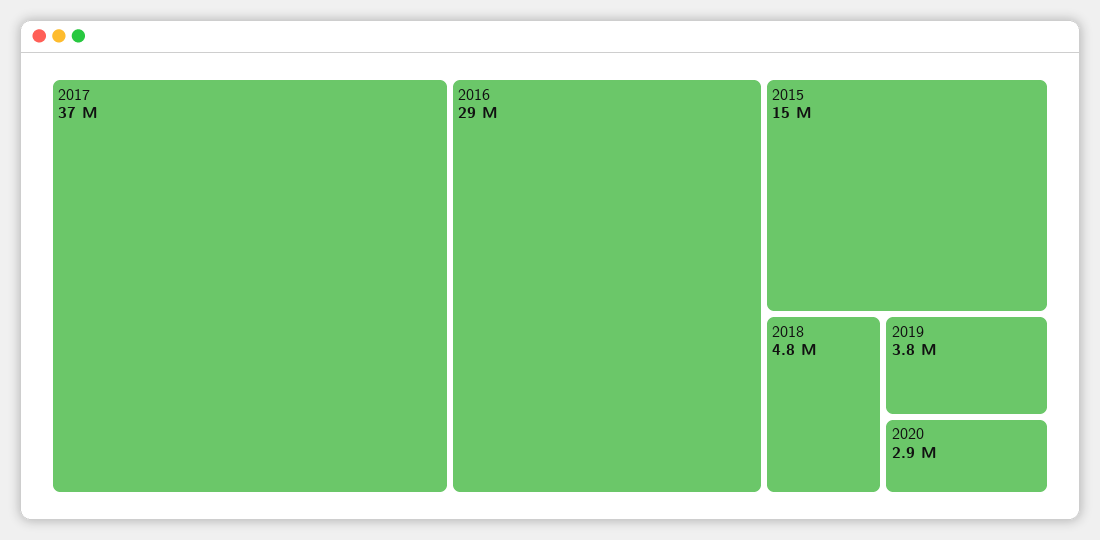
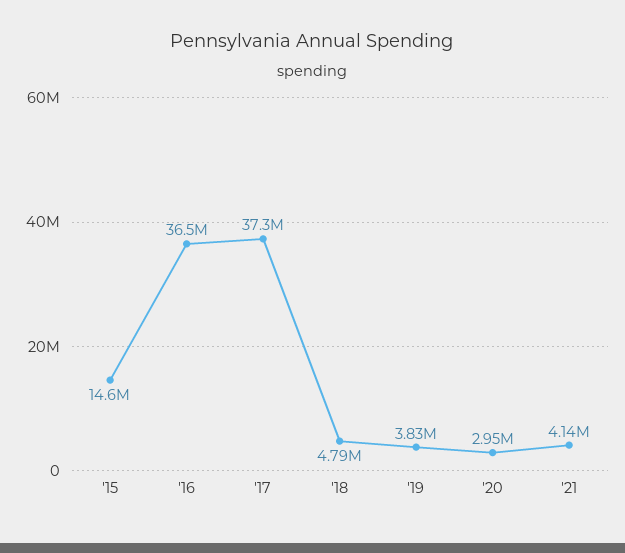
2016: 29000000 -> 36500000
'21: none -> 4140000

